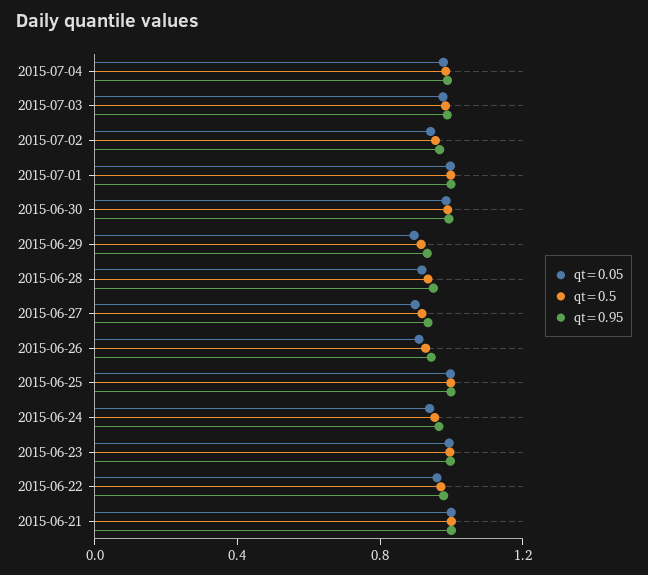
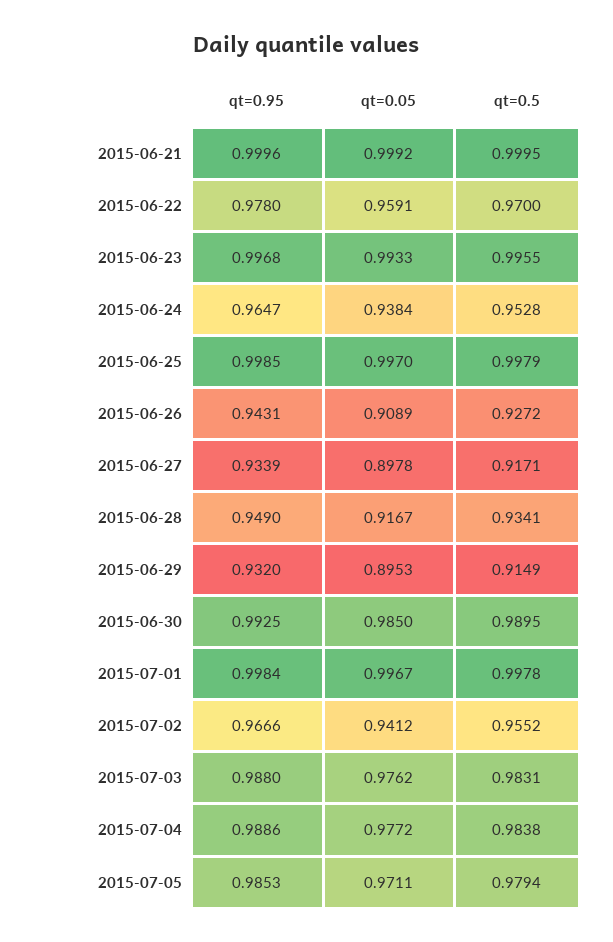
qt=0.95, 2015-07-05: none -> 0.9853
qt=0.05, 2015-07-05: none -> 0.9711
qt=0.5, 2015-07-05: none -> 0.9794

